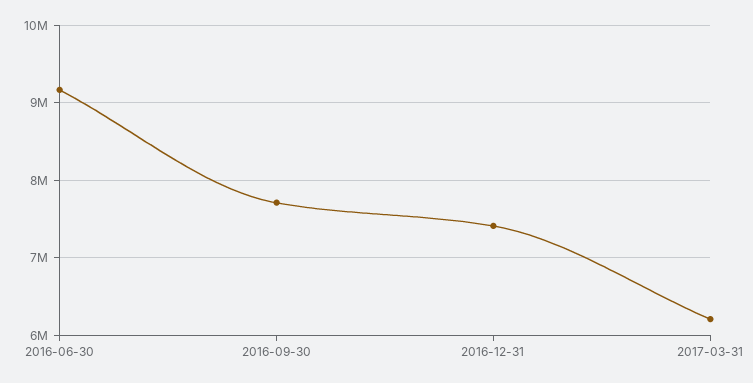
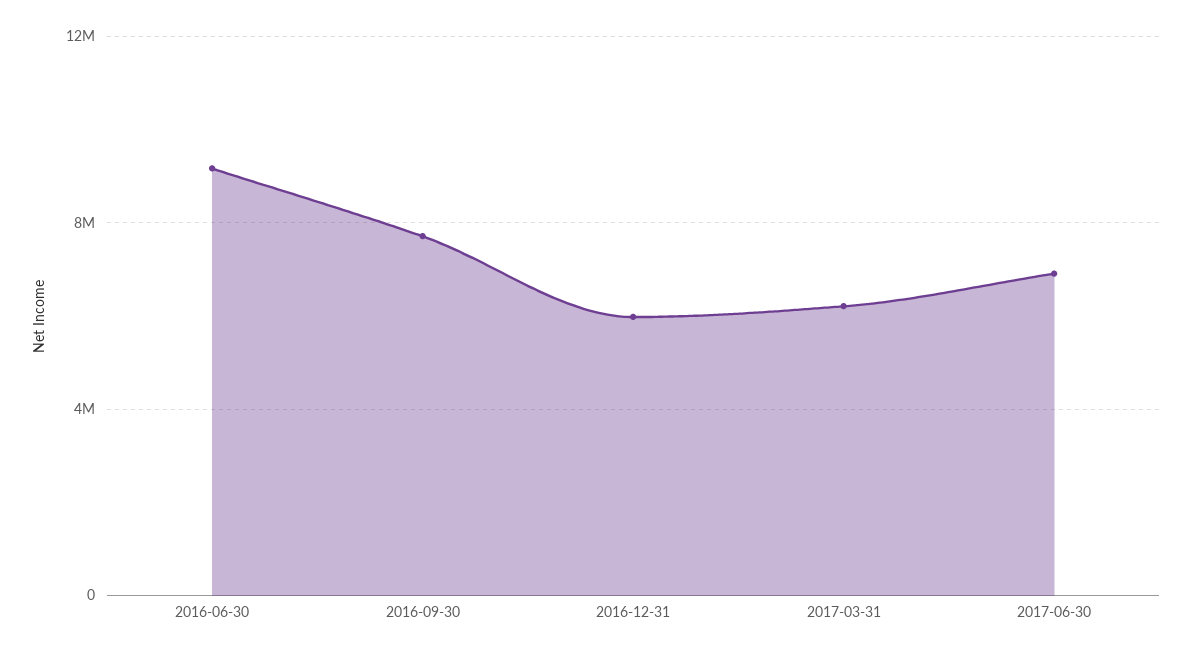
2016-12-31: 7400000 -> 6000000
2017-06-30: none -> 7000000

